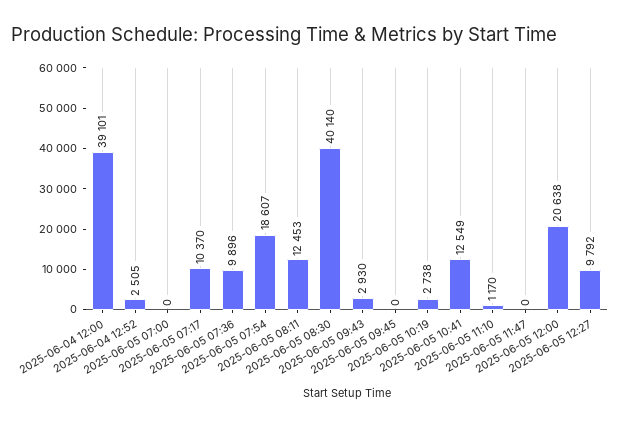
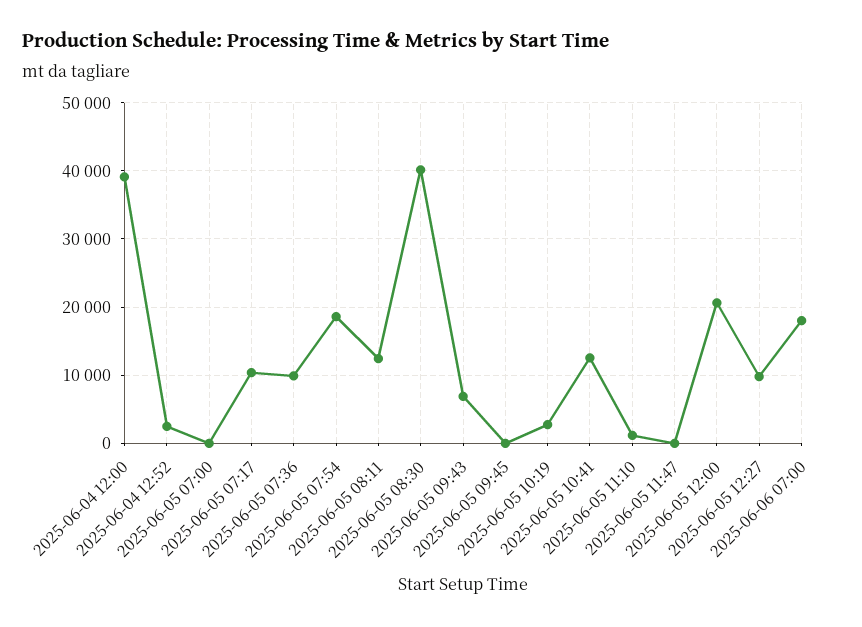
2025-06-05 09:43: 2930 -> 7000
2025-06-06 07:00: none -> 18000

